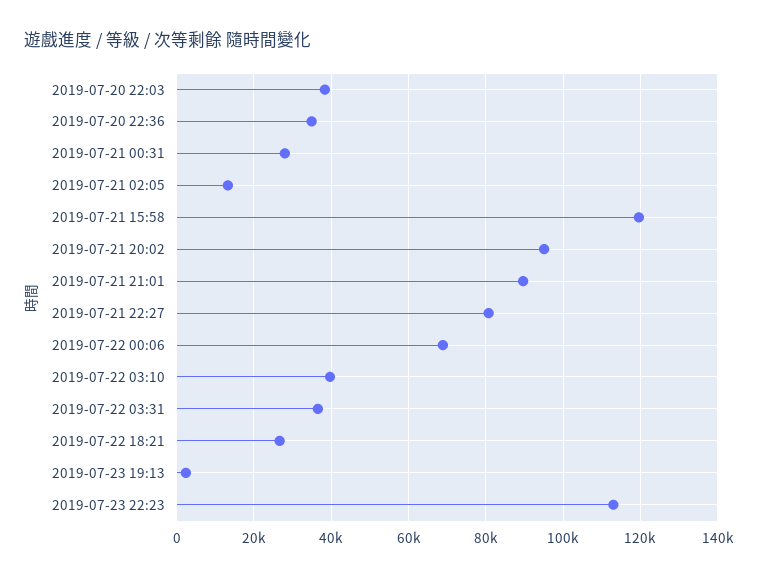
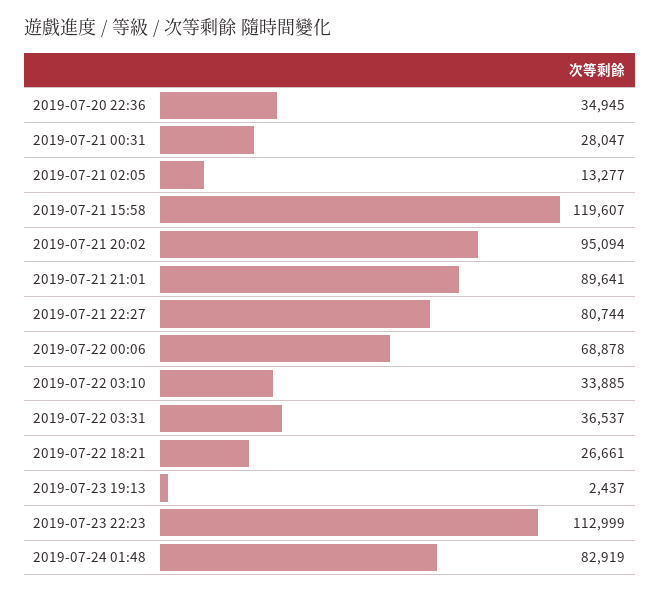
2019-07-20 22:03: 38000 -> none
2019-07-22 03:10: 40000 -> 33885
2019-07-24 01:48: none -> 82919

